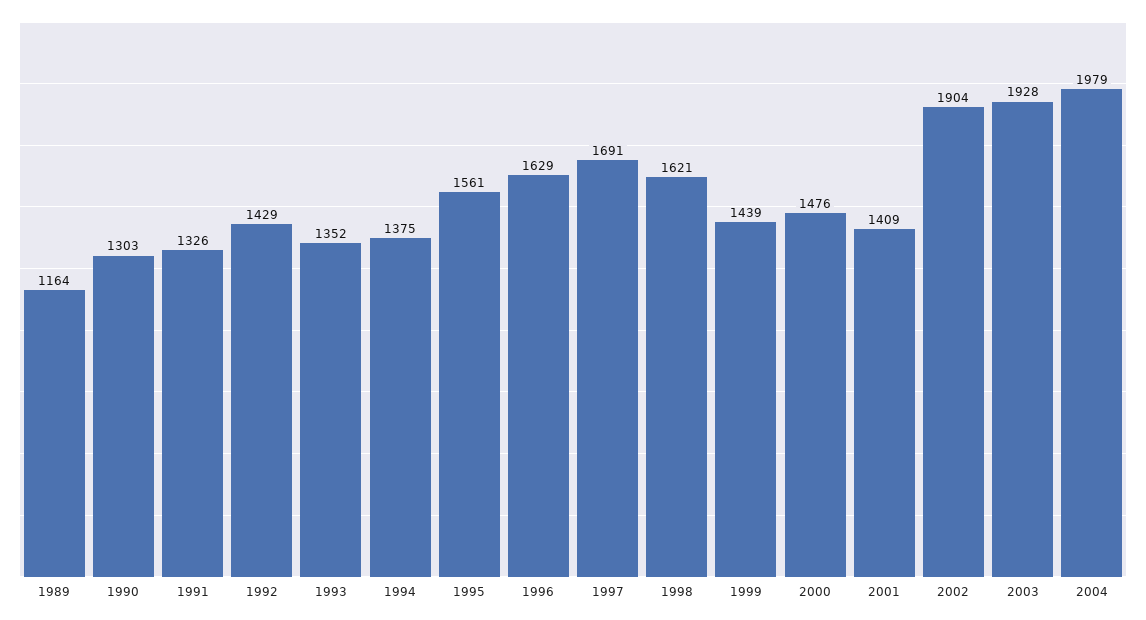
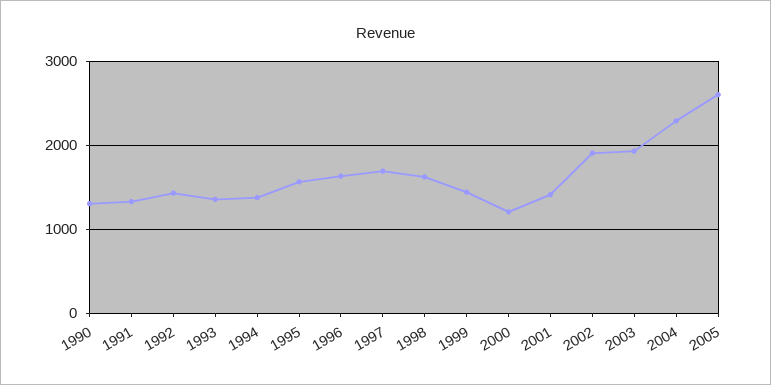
1989: 1164 -> none
2000: 1476 -> 1200
2004: 1979 -> 2300
2005: none -> 2600

